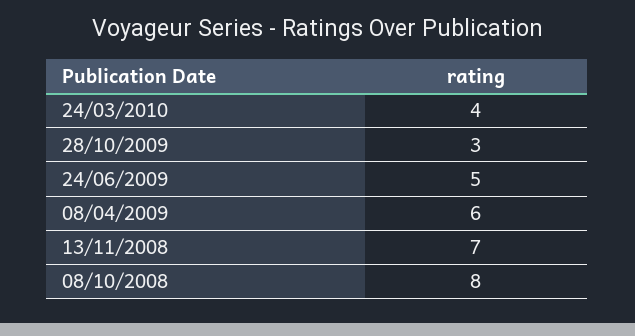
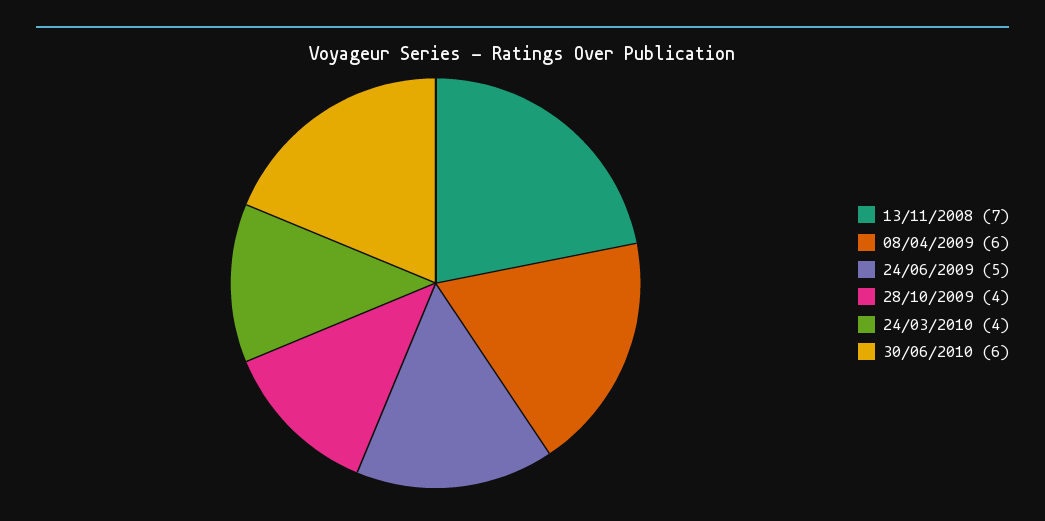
28/10/2009: 3 -> 4
08/10/2008: 8 -> none
30/06/2010: none -> 6

